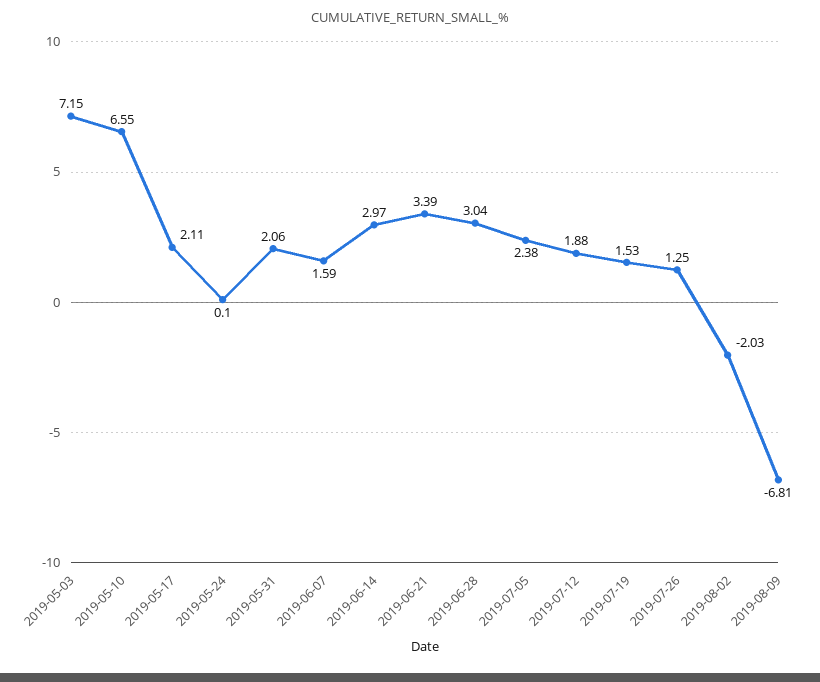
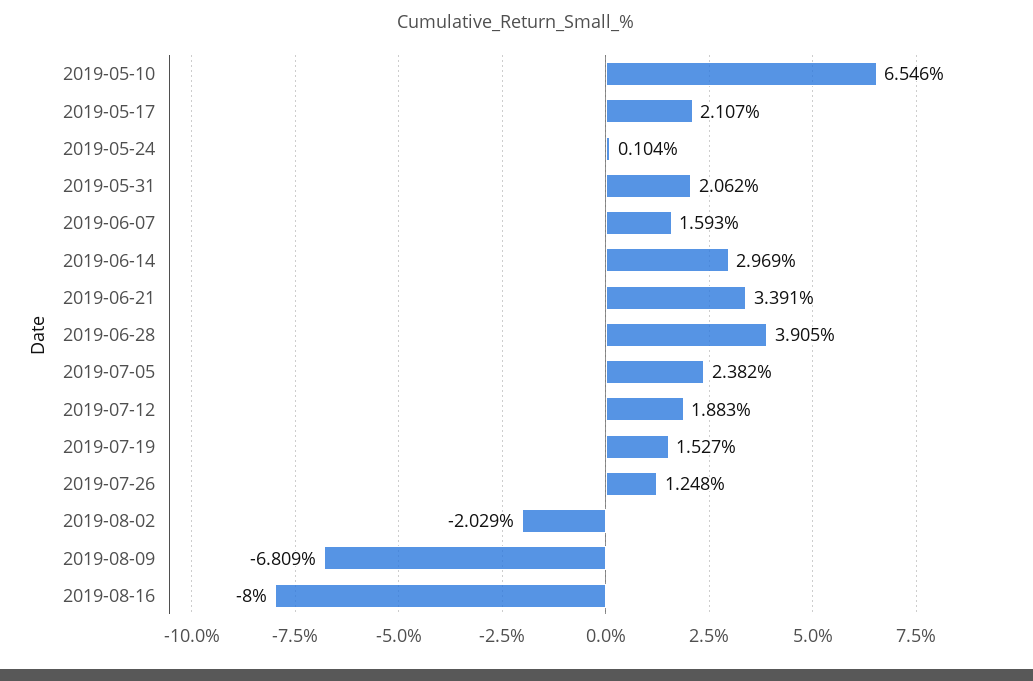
2019-05-03: 7.15 -> none
2019-06-28: 3.04 -> 3.905
2019-08-16: none -> -8

